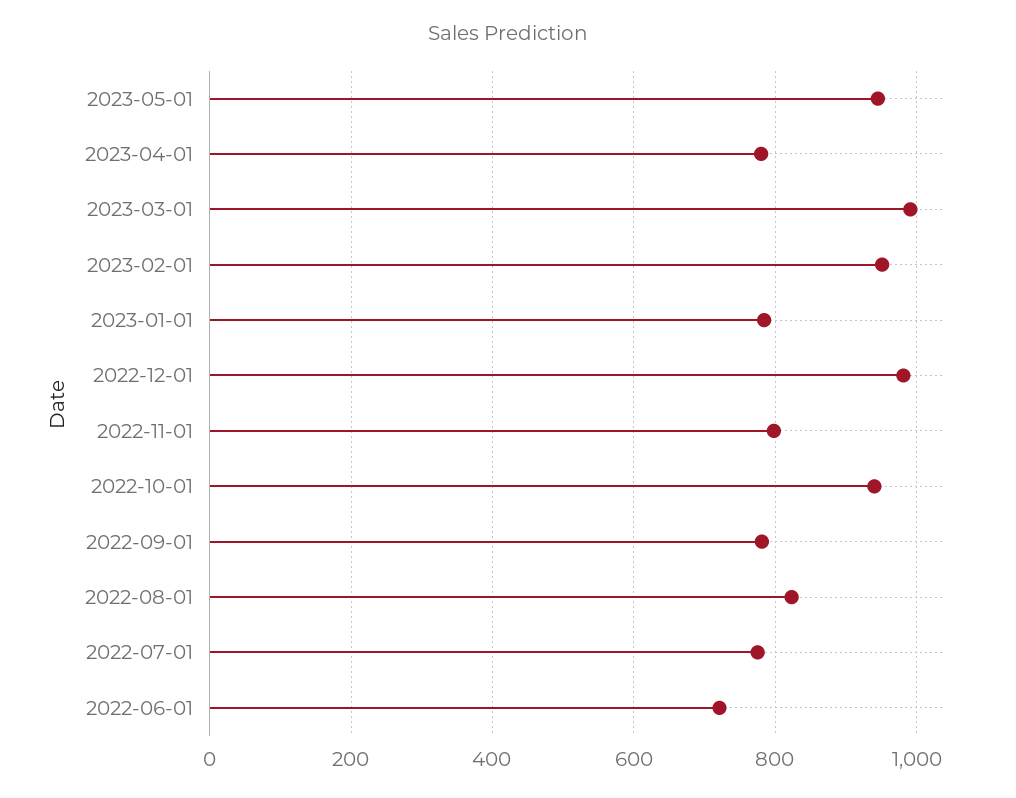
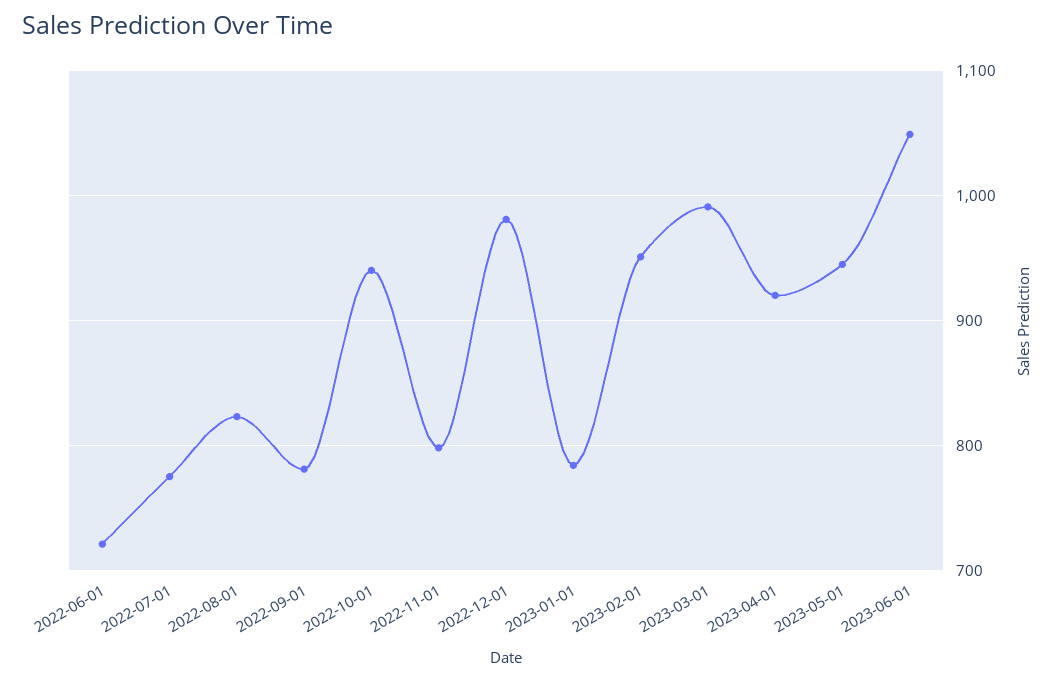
2023-04-01: 780 -> 920
2023-06-01: none -> 1050

